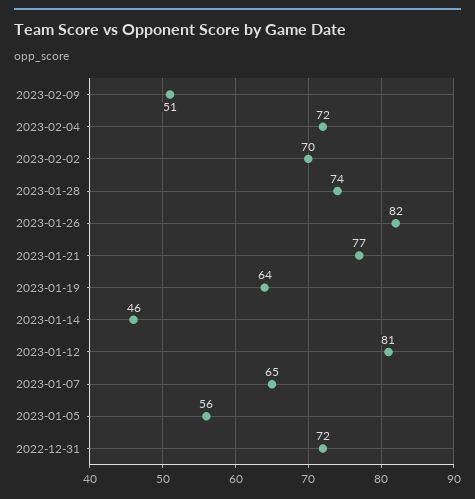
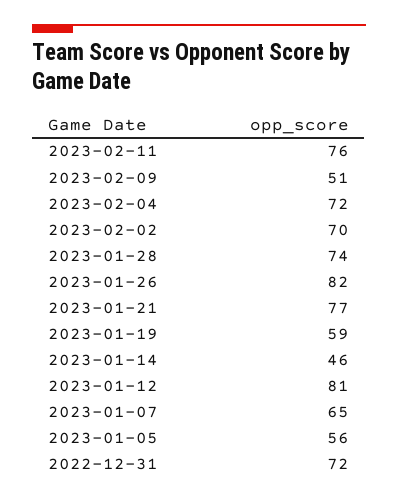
2023-01-19: 64 -> 59
2023-02-11: none -> 76

